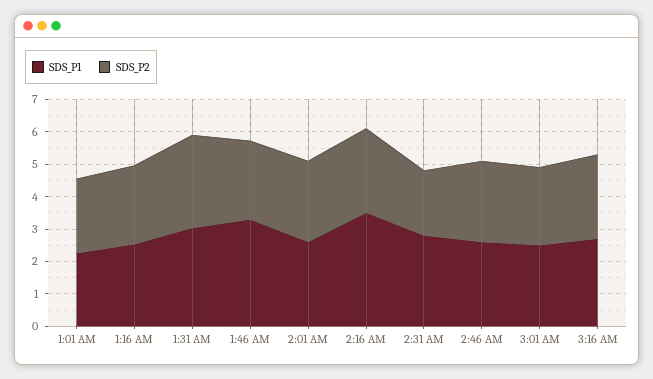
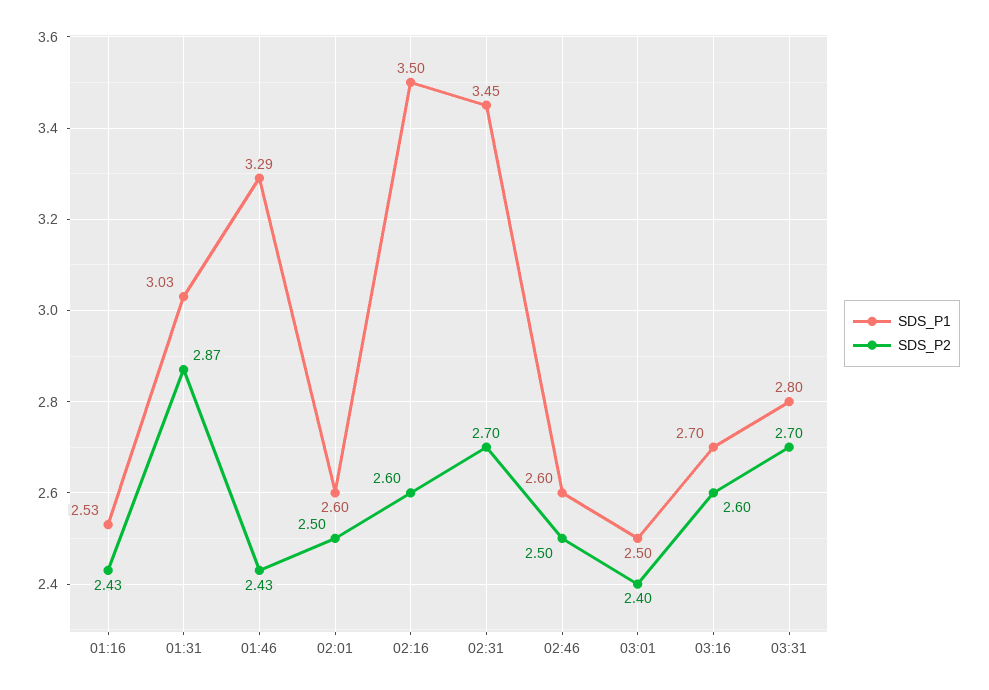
SDS_P1, 1:01 AM: 2.25 -> none
SDS_P2, 1:01 AM: 2.25 -> none
SDS_P1, 2:31 AM: 2.75 -> 3.45
SDS_P2, 2:31 AM: 2 -> 2.7
SDS_P1, 03:31: none -> 2.8
SDS_P2, 03:31: none -> 2.7

